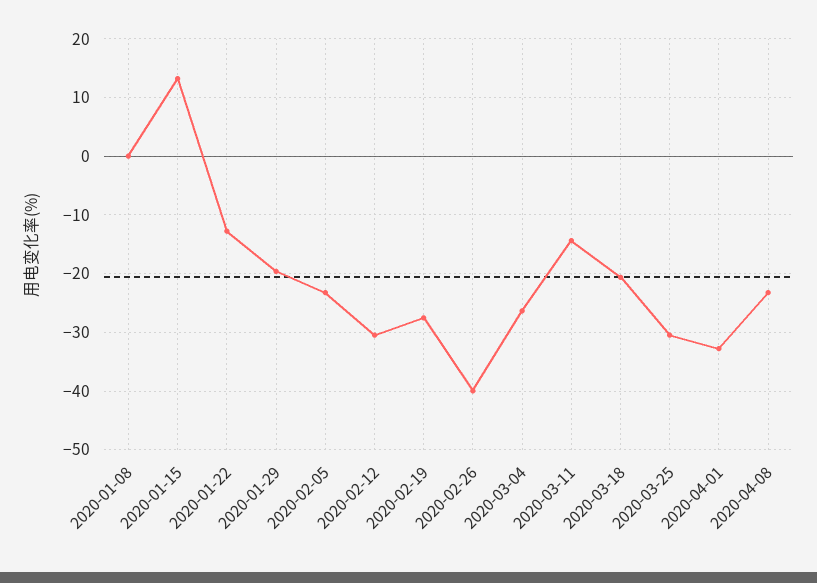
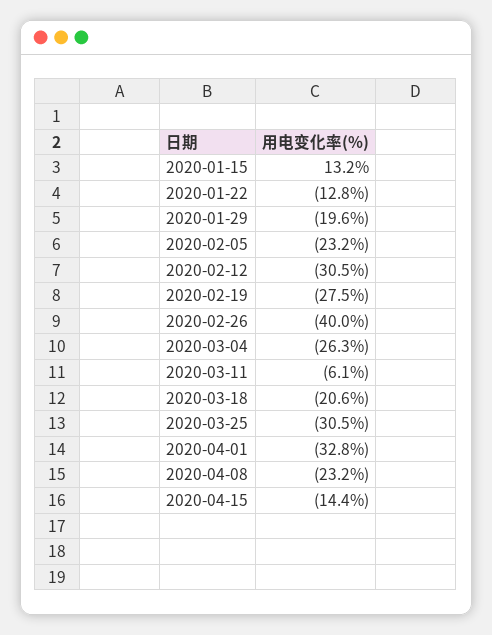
2020-01-08: 0 -> none
2020-03-11: -14 -> -6.1
2020-04-15: none -> -14.4

